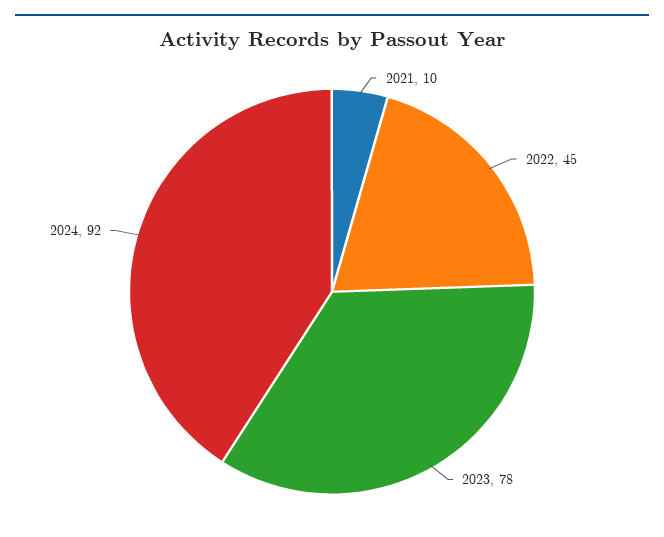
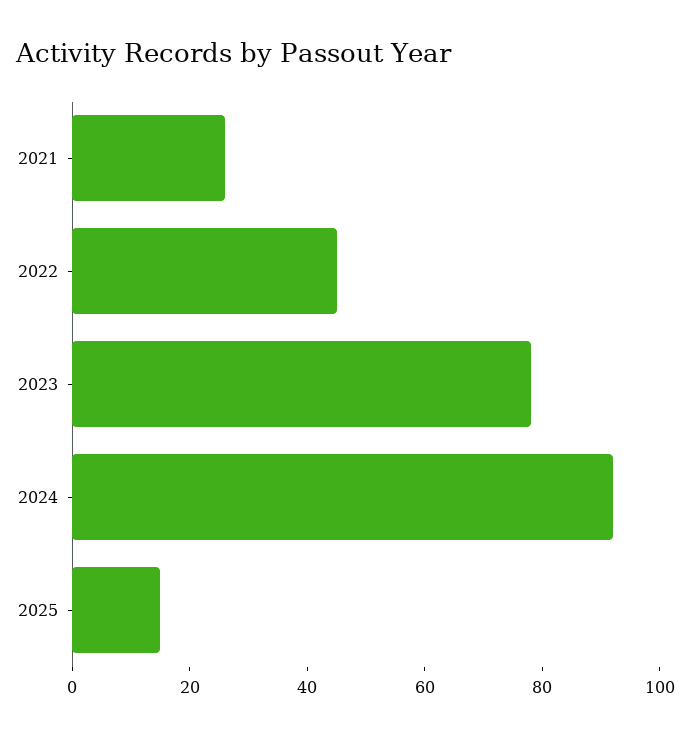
2021: 10 -> 25
2025: none -> 15

